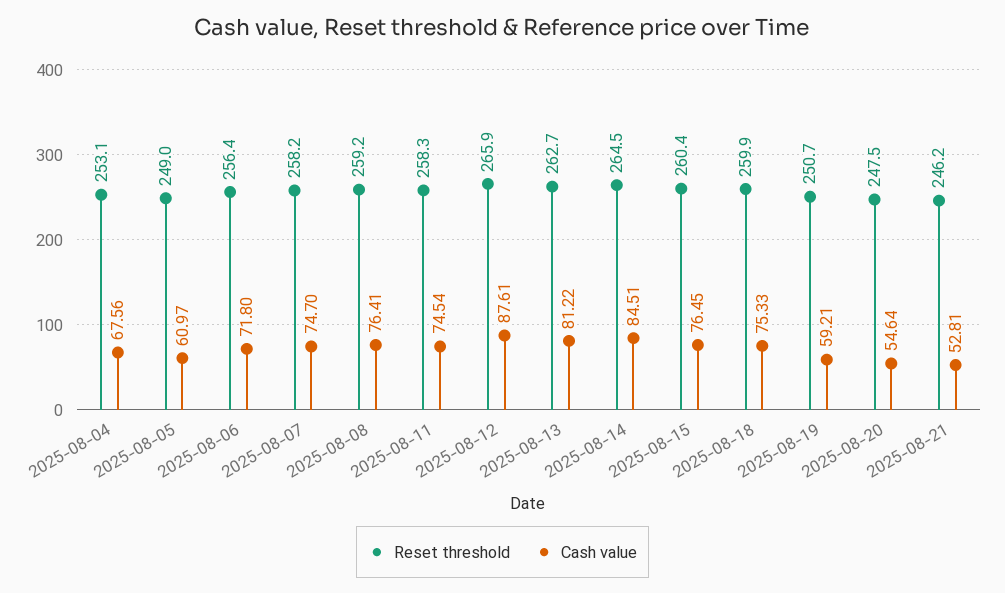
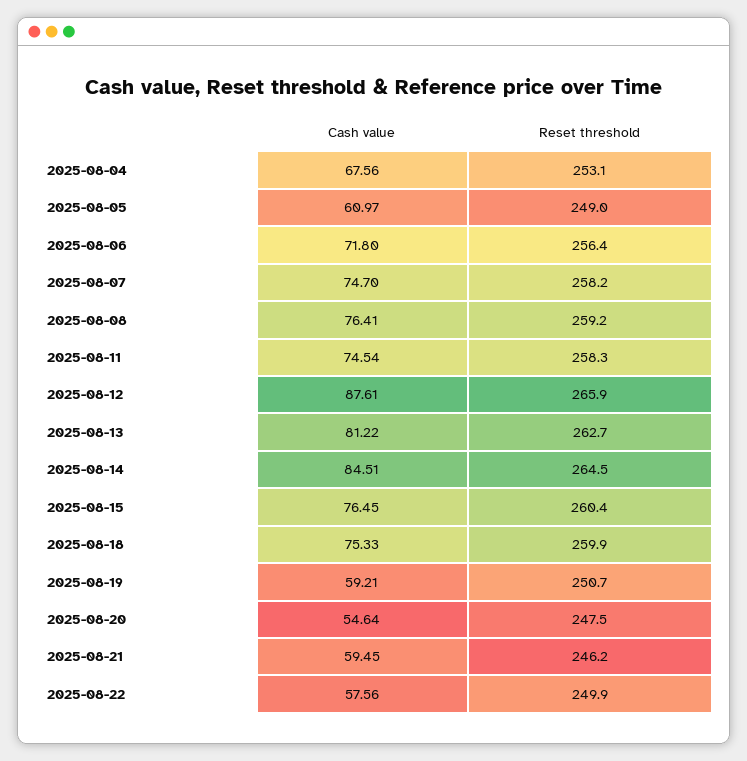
Cash value, 2025-08-21: 52.81 -> 59.45
Cash value, 2025-08-22: none -> 57.56
Reset threshold, 2025-08-22: none -> 249.9

